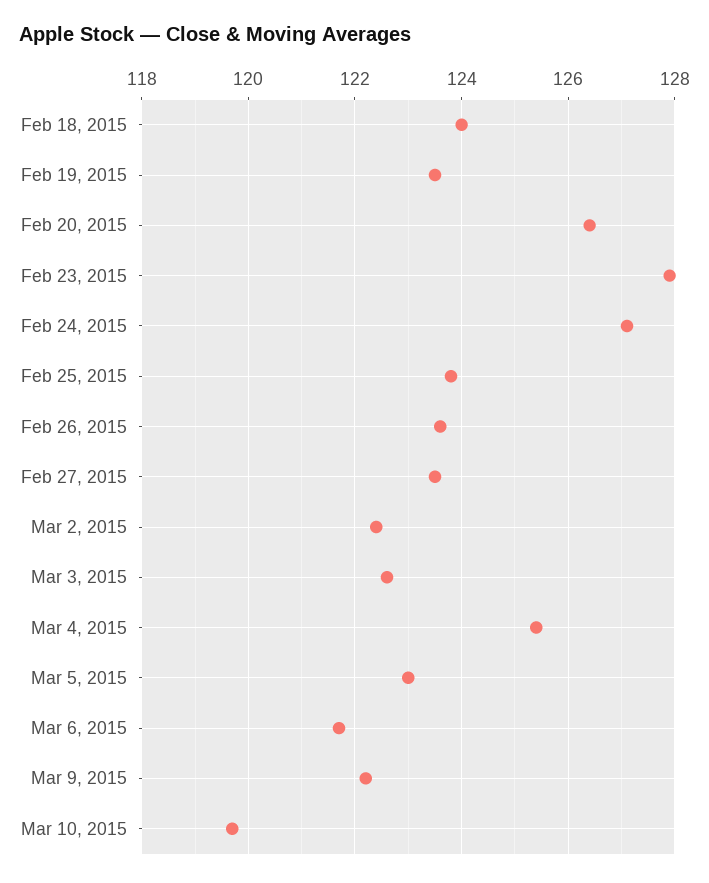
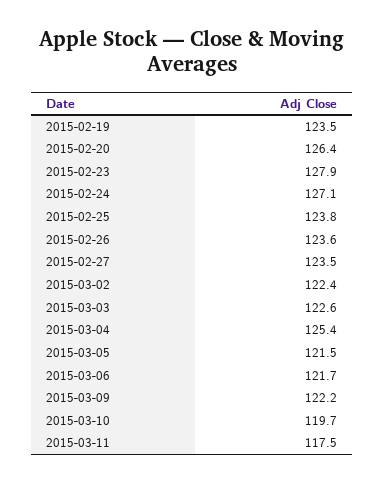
Feb 18, 2015: 124 -> none
Mar 5, 2015: 123 -> 121.5
2015-03-11: none -> 117.5

